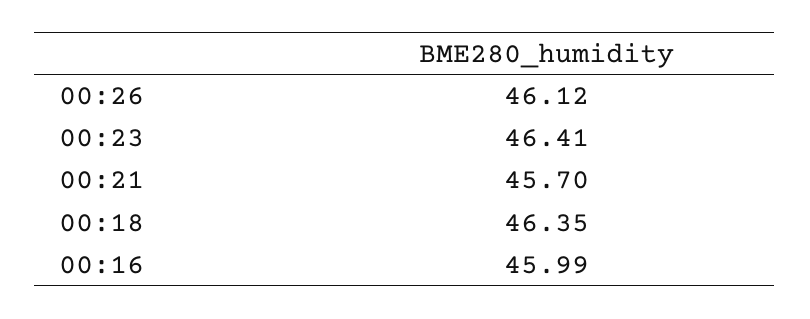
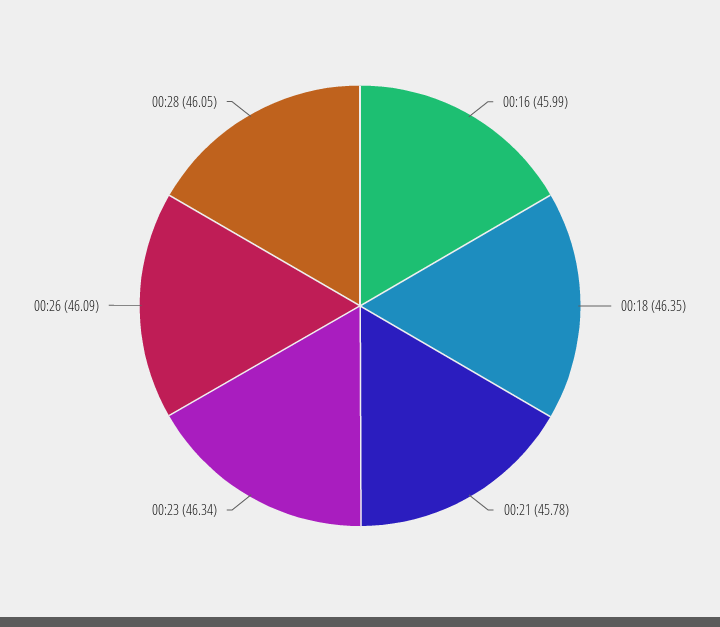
00:26: 46.12 -> 46.09
00:23: 46.41 -> 46.34
00:21: 45.7 -> 45.78
00:28: none -> 46.05

